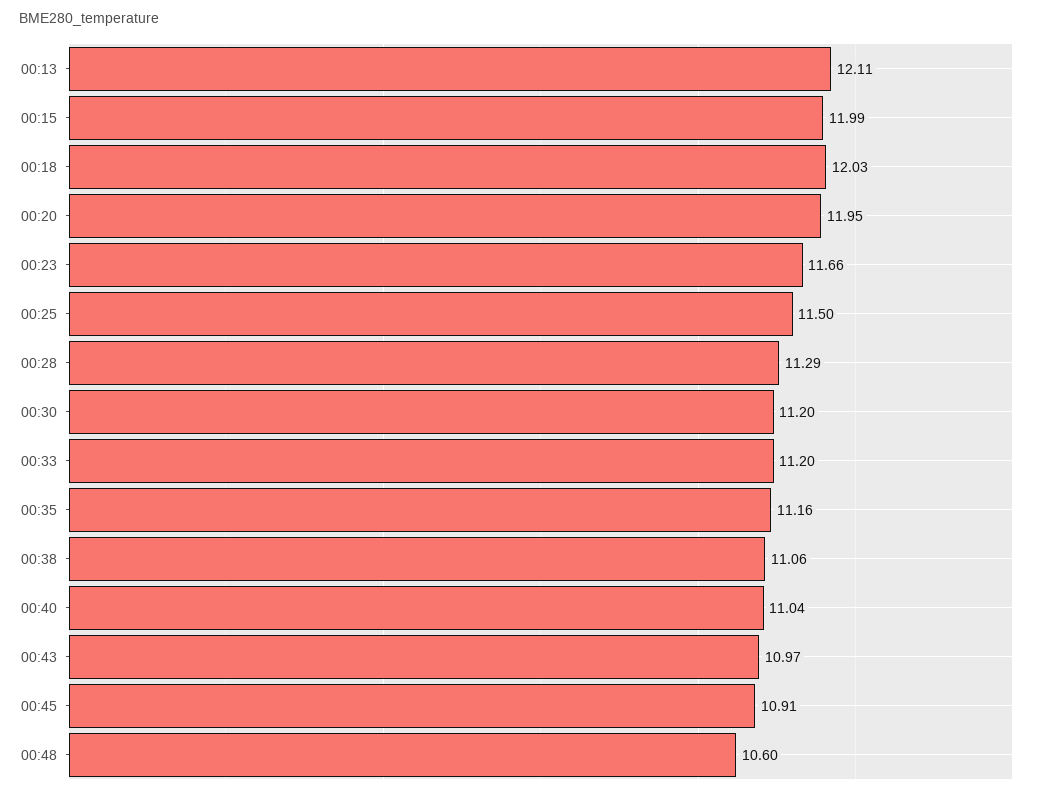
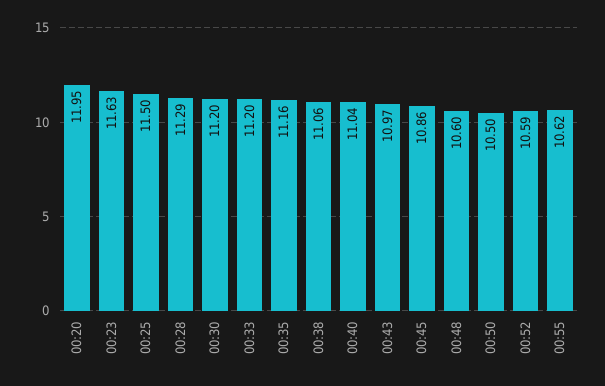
00:13: 12.11 -> none
00:15: 11.99 -> none
00:18: 12.03 -> none
00:23: 11.66 -> 11.63
00:45: 10.91 -> 10.86
00:50: none -> 10.5
00:52: none -> 10.59
00:55: none -> 10.62

